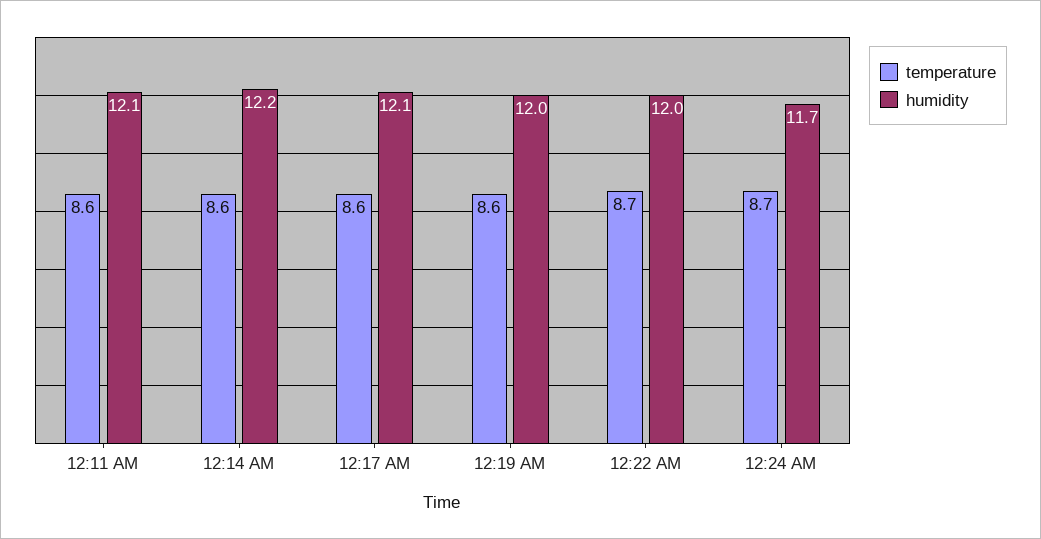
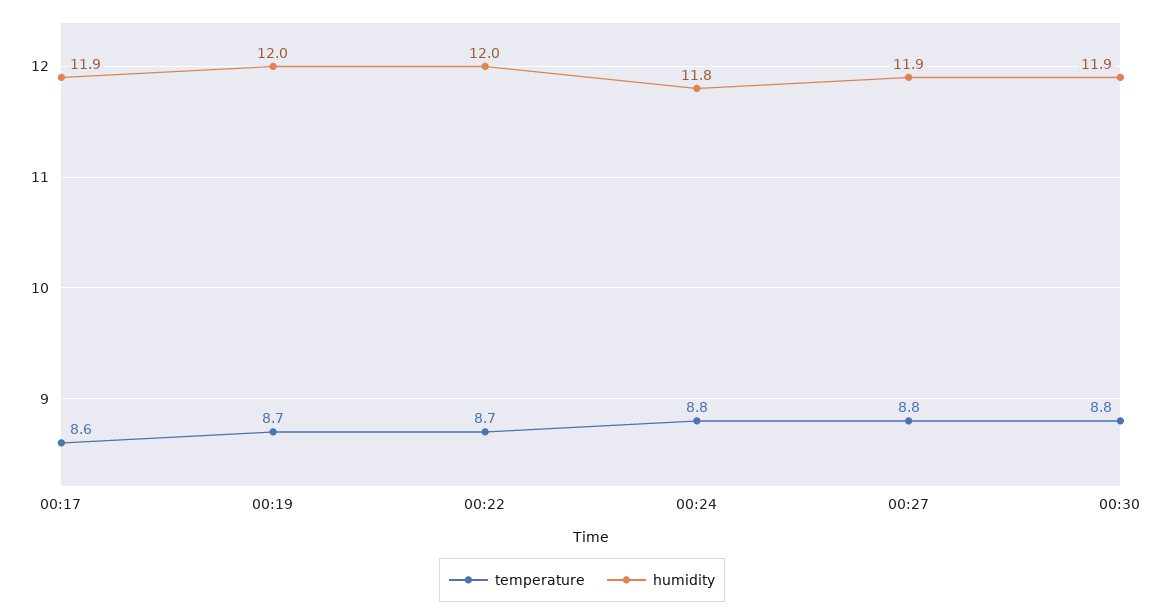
temperature, 12:11 AM: 8.6 -> none
humidity, 12:11 AM: 12.1 -> none
temperature, 12:14 AM: 8.6 -> none
humidity, 12:14 AM: 12.2 -> none
humidity, 12:17 AM: 12.1 -> 11.9
temperature, 12:19 AM: 8.6 -> 8.7
temperature, 12:24 AM: 8.7 -> 8.8
humidity, 12:24 AM: 11.7 -> 11.8
temperature, 00:27: none -> 8.8
humidity, 00:27: none -> 11.9
temperature, 00:30: none -> 8.8
humidity, 00:30: none -> 11.9

